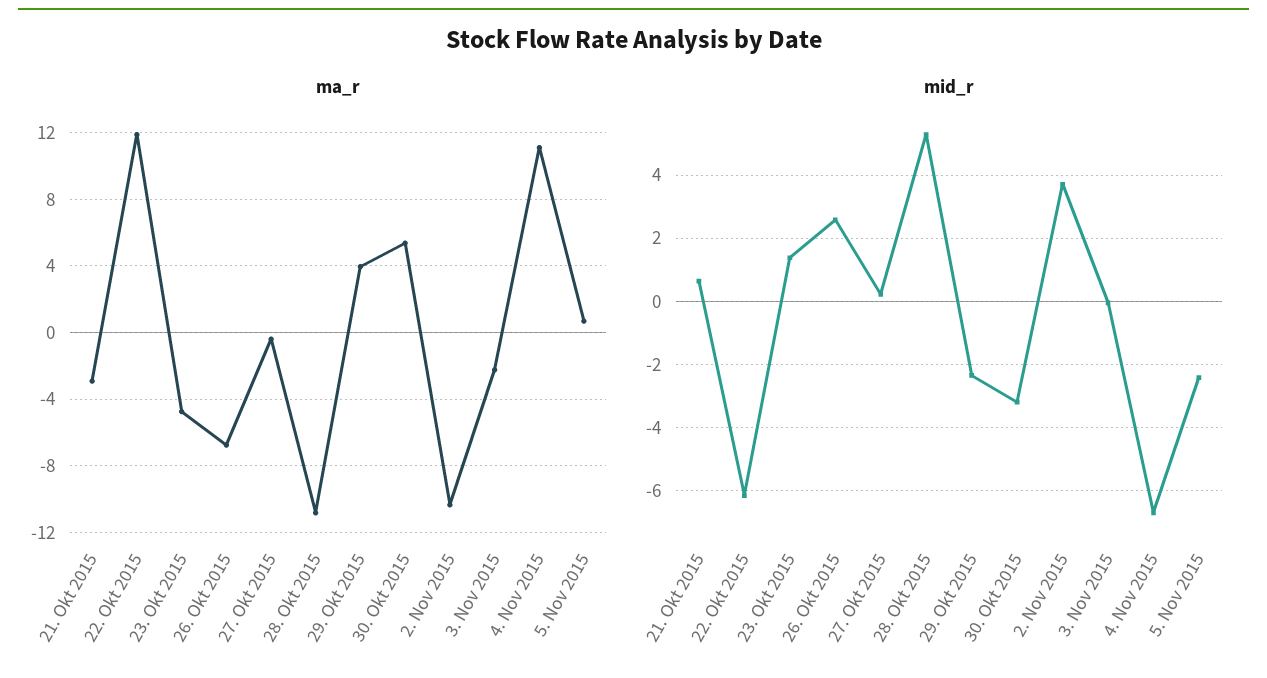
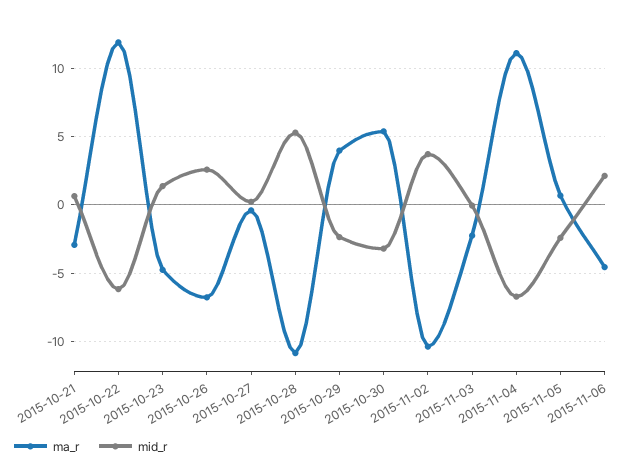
ma_r, 2015-11-06: none -> -4.5
mid_r, 2015-11-06: none -> 2

